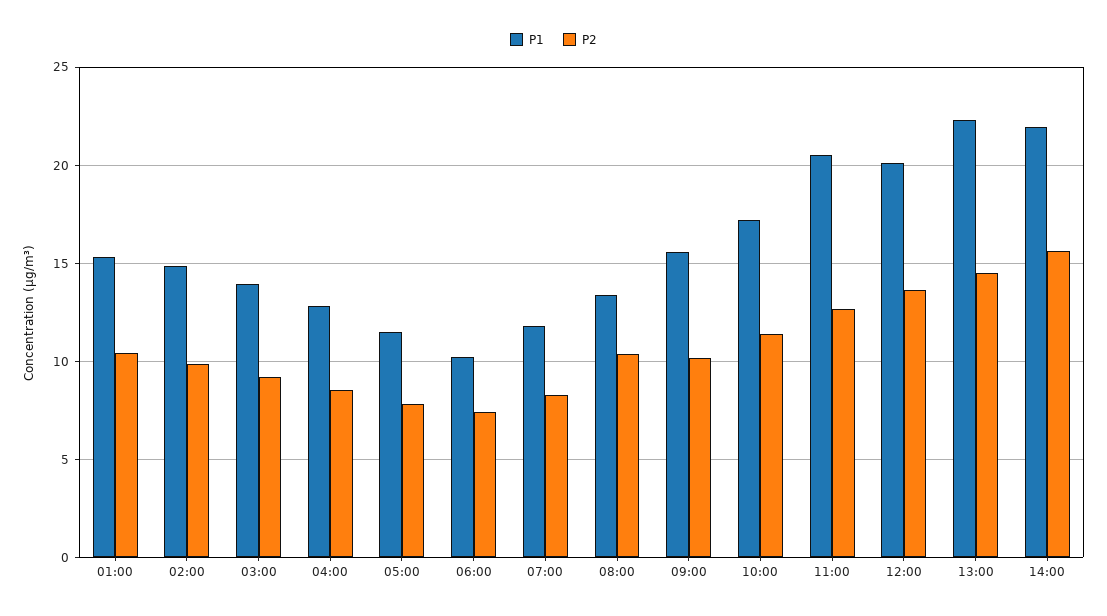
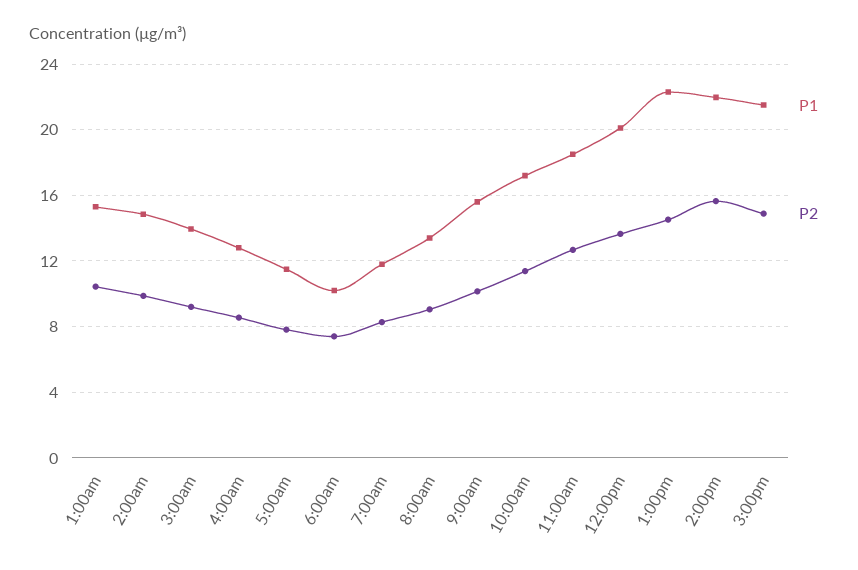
P2, 08:00: 10.5 -> 9
P1, 11:00: 20.5 -> 18.5
P1, 3:00pm: none -> 21.5
P2, 3:00pm: none -> 15

